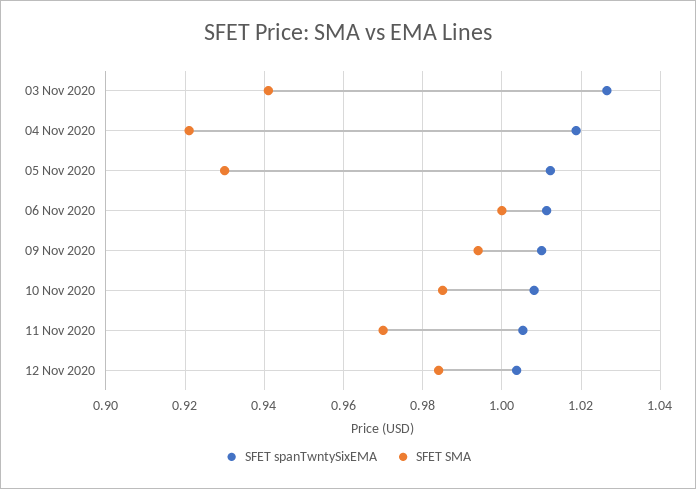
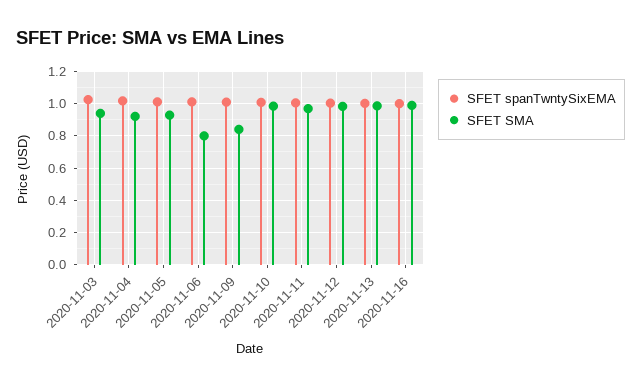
SFET SMA, 06 Nov 2020: 1 -> 0.8
SFET SMA, 09 Nov 2020: 0.994 -> 0.85
SFET spanTwntySixEMA, 2020-11-13: none -> 1
SFET SMA, 2020-11-13: none -> 1
SFET spanTwntySixEMA, 2020-11-16: none -> 1
SFET SMA, 2020-11-16: none -> 1

